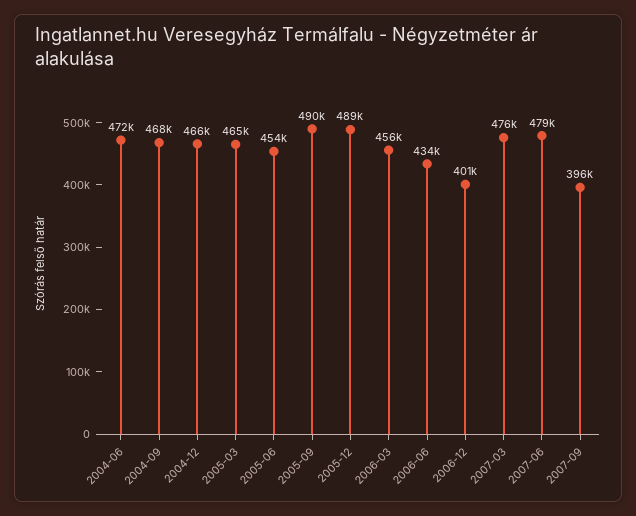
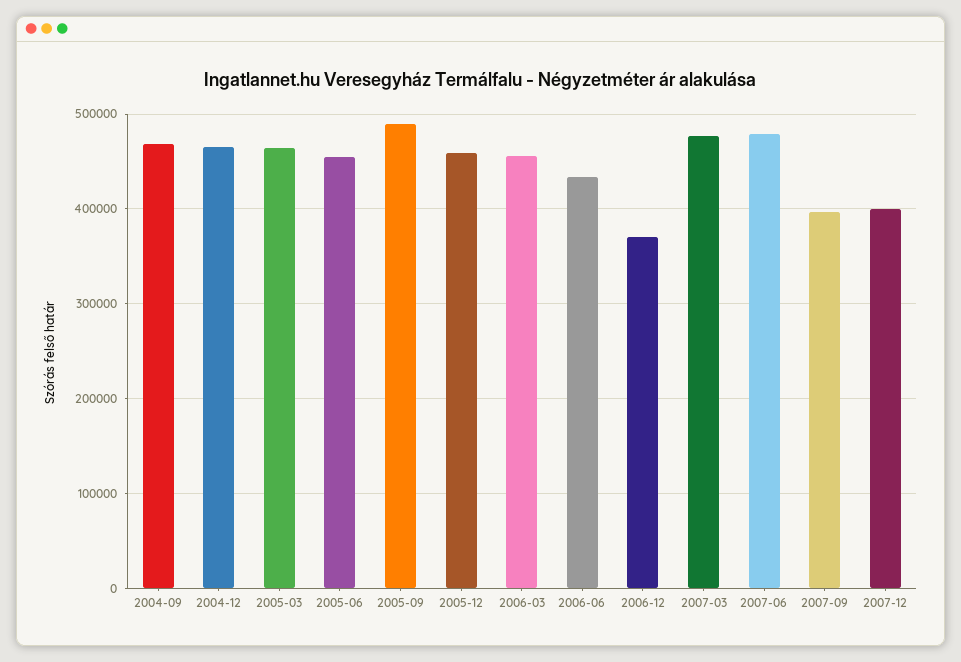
2004-06: 472000 -> none
2005-12: 489000 -> 460000
2006-12: 401000 -> 370000
2007-12: none -> 400000

